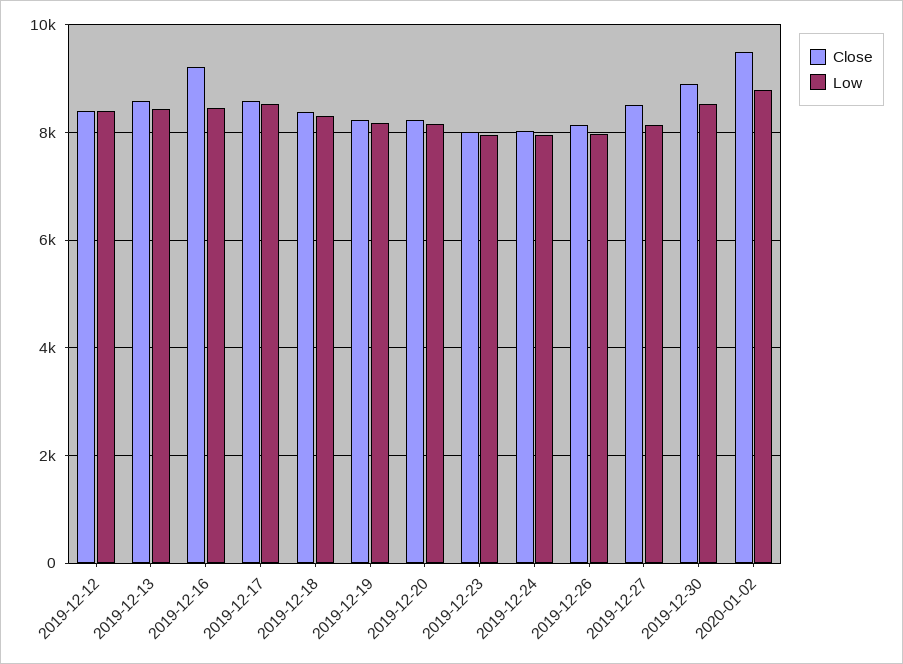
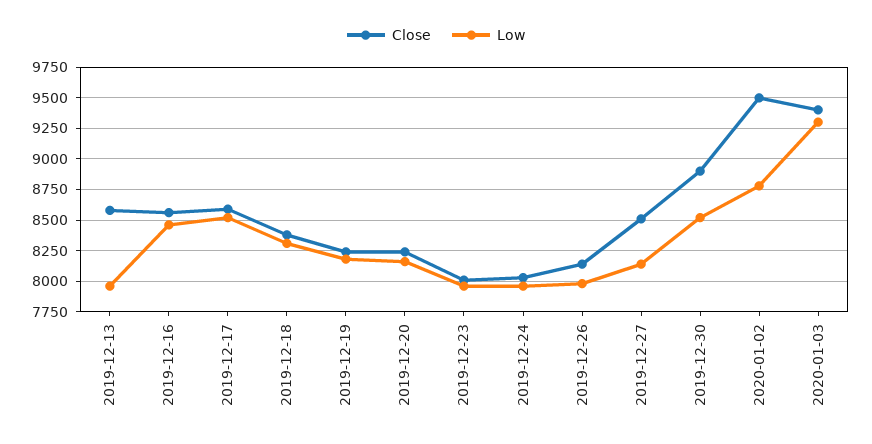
Close, 2019-12-12: 8400 -> none
Low, 2019-12-12: 8400 -> none
Low, 2019-12-13: 8400 -> 7950
Close, 2019-12-16: 9200 -> 8550
Close, 2020-01-03: none -> 9400
Low, 2020-01-03: none -> 9300

